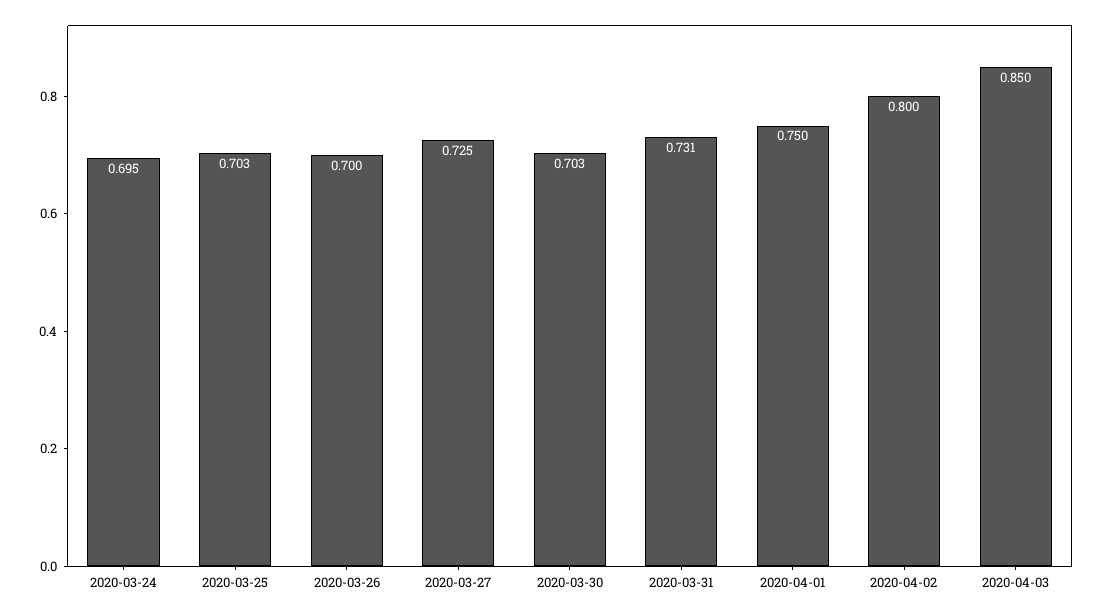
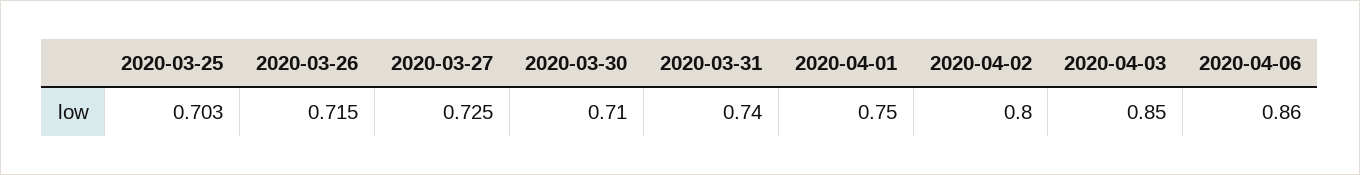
2020-03-24: 0.695 -> none
2020-03-26: 0.7 -> 0.715
2020-03-30: 0.703 -> 0.71
2020-03-31: 0.731 -> 0.74
2020-04-06: none -> 0.86

